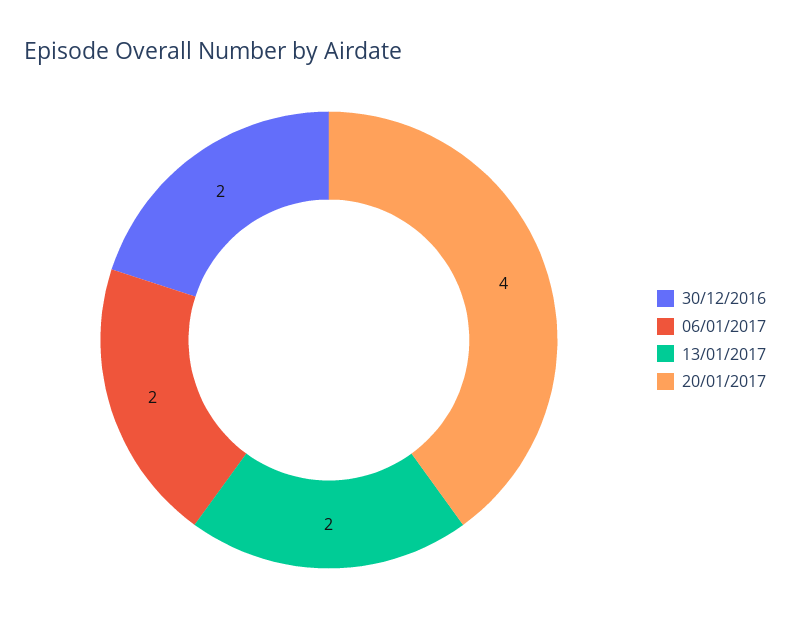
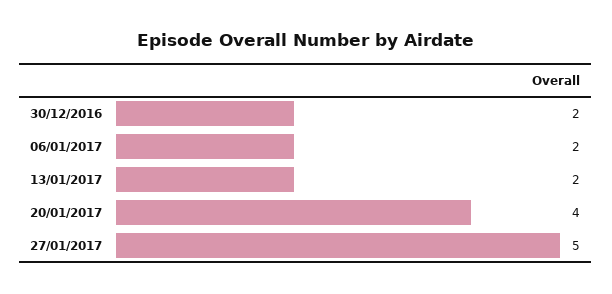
27/01/2017: none -> 5

